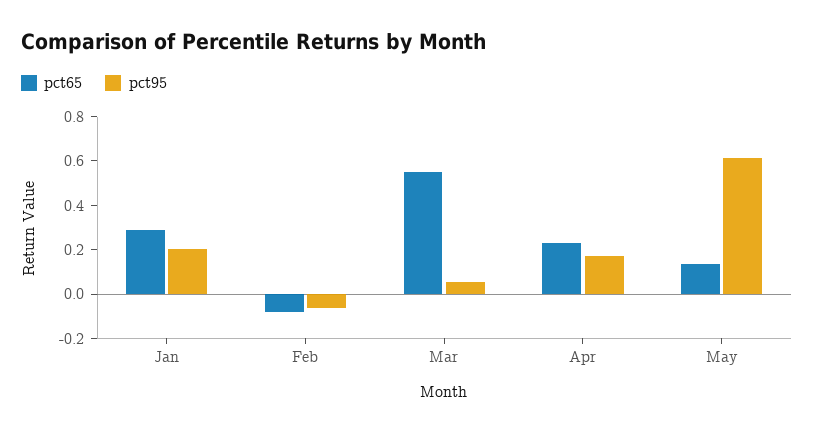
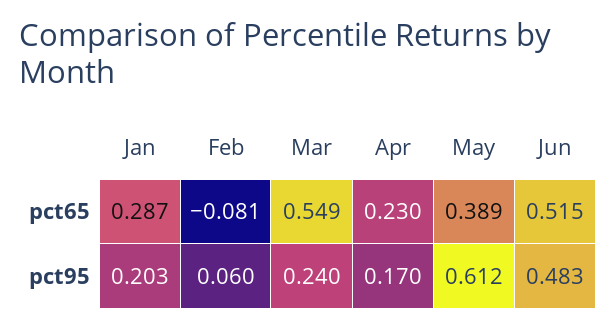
pct95, Feb: -0.05 -> 0.06
pct95, Mar: 0.05 -> 0.24
pct65, May: 0.15 -> 0.389
pct65, Jun: none -> 0.515
pct95, Jun: none -> 0.483

